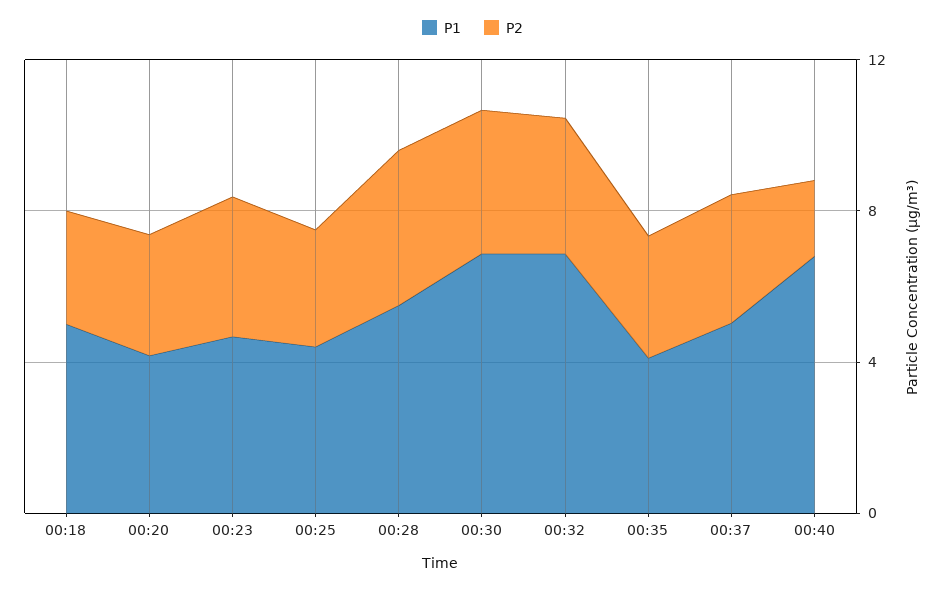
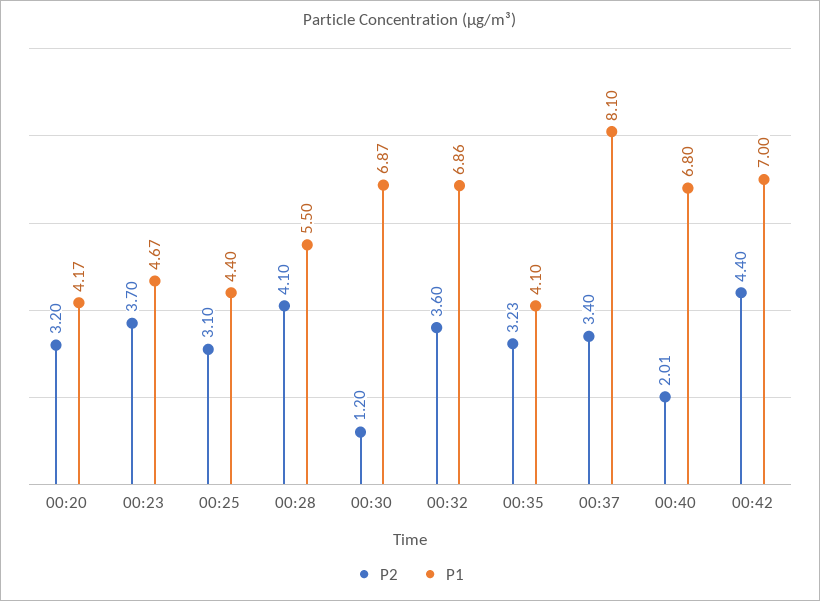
P1, 00:18: 5 -> none
P2, 00:18: 3 -> none
P2, 00:30: 4 -> 1.2
P1, 00:37: 5 -> 8.1
P2, 00:42: none -> 4.4
P1, 00:42: none -> 7

